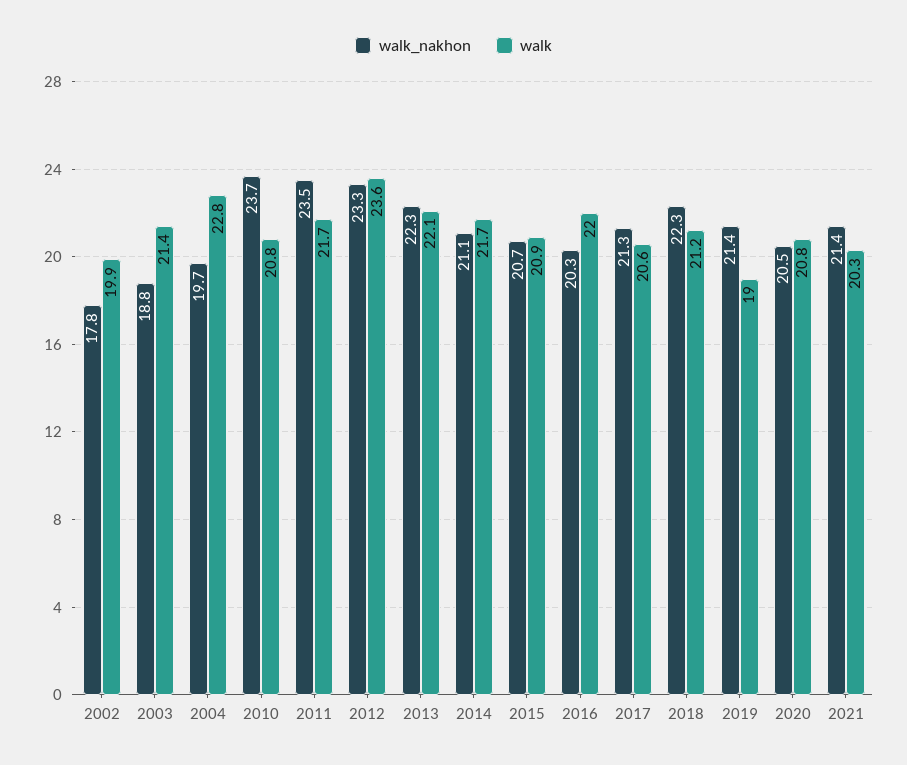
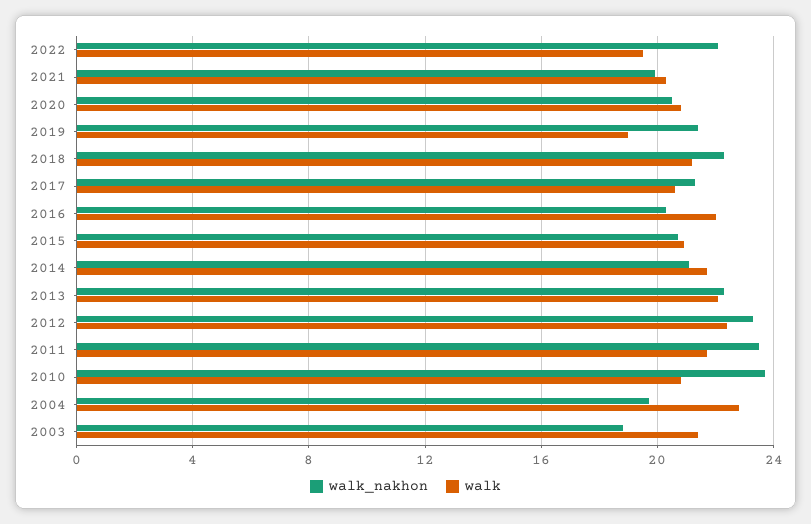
walk_nakhon, 2002: 17.8 -> none
walk, 2002: 19.9 -> none
walk, 2012: 23.6 -> 22.5
walk_nakhon, 2021: 21.4 -> 20
walk_nakhon, 2022: none -> 22
walk, 2022: none -> 19.5

